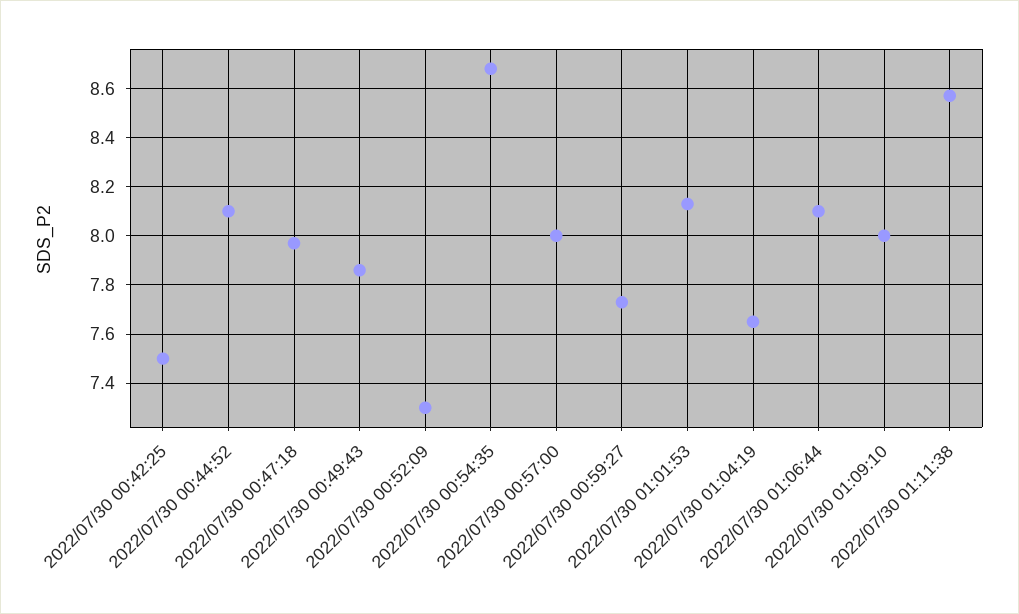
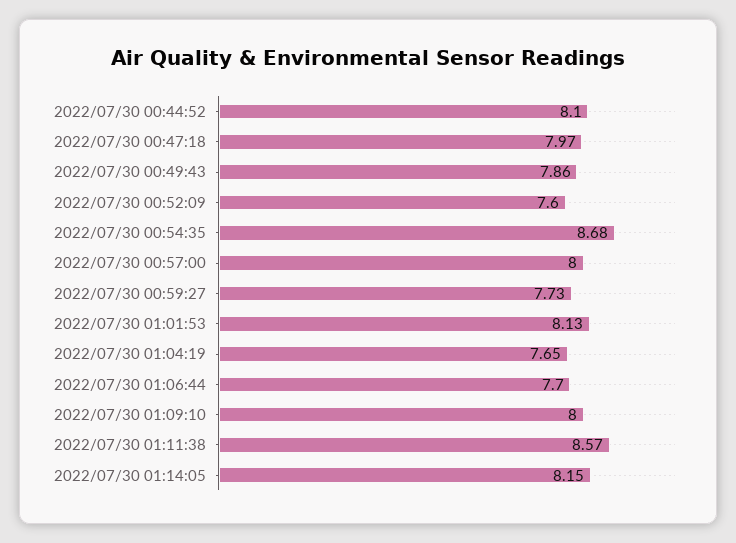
2022/07/30 00:42:25: 7.5 -> none
2022/07/30 00:52:09: 7.3 -> 7.6
2022/07/30 01:06:44: 8.1 -> 7.7
2022/07/30 01:14:05: none -> 8.15

